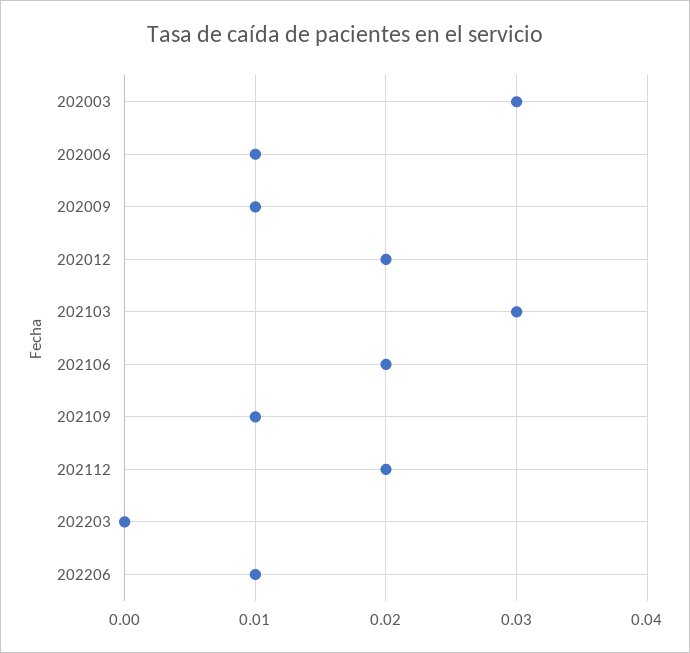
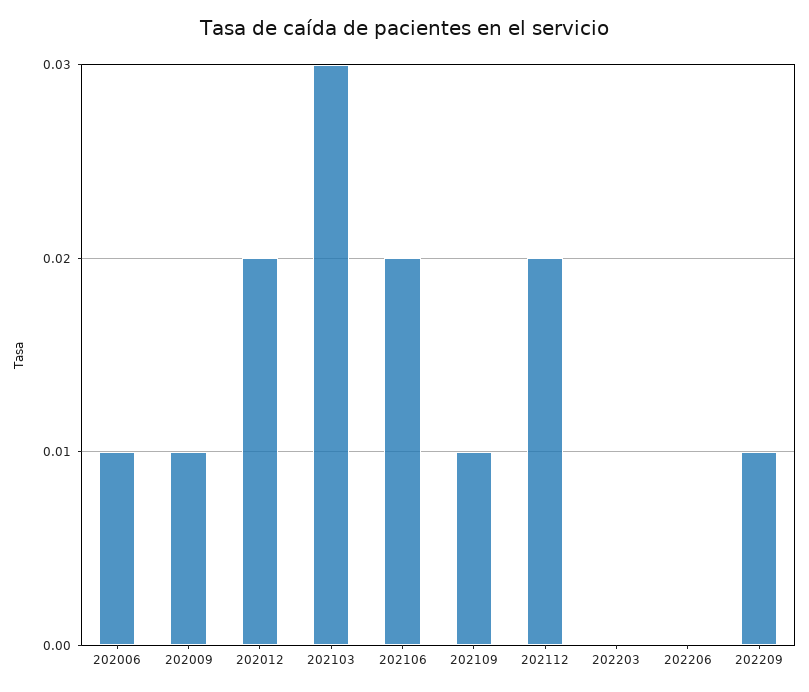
202003: 0.03 -> none
202206: 0.01 -> 0
202209: none -> 0.01

